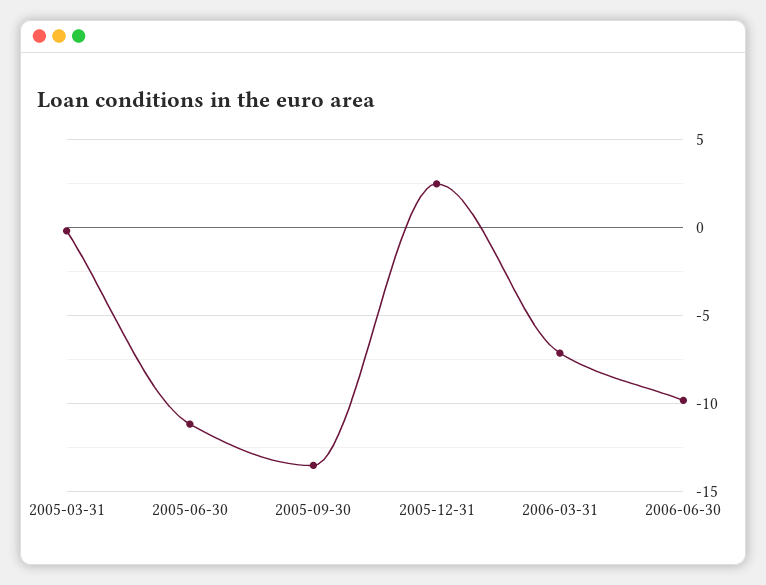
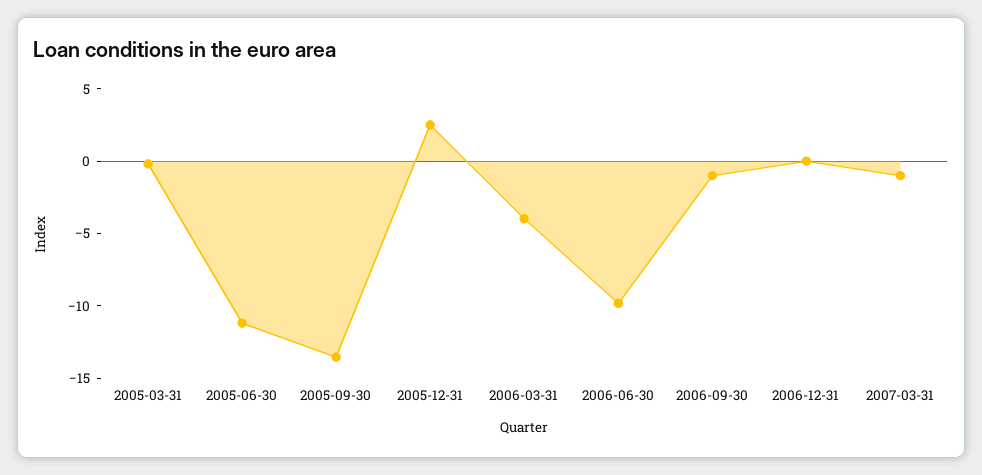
2006-03-31: -7 -> -4
2006-09-30: none -> -1
2006-12-31: none -> 0
2007-03-31: none -> -1

